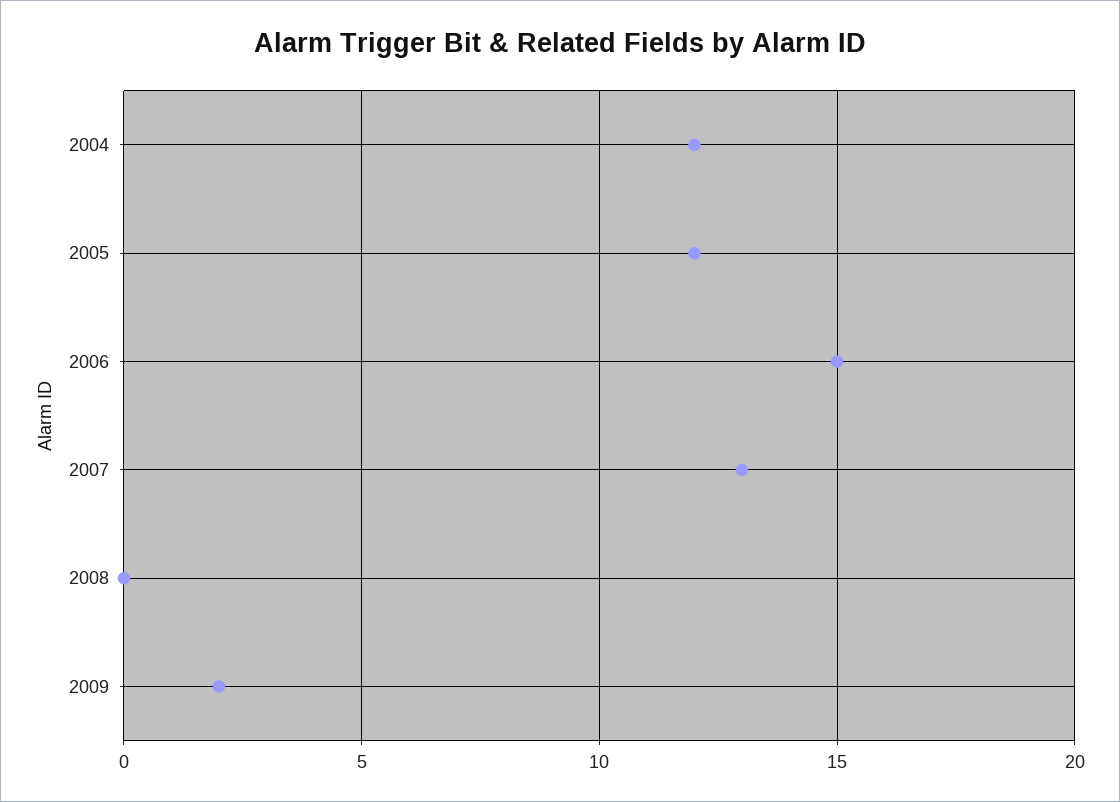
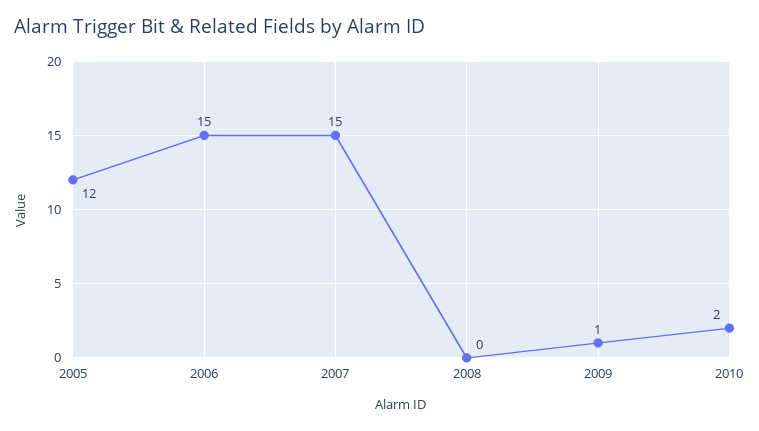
2004: 12 -> none
2007: 13 -> 15
2009: 2 -> 1
2010: none -> 2

